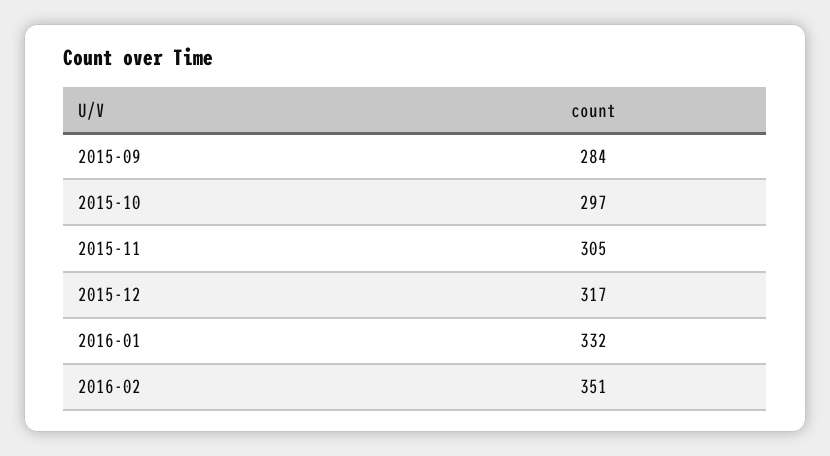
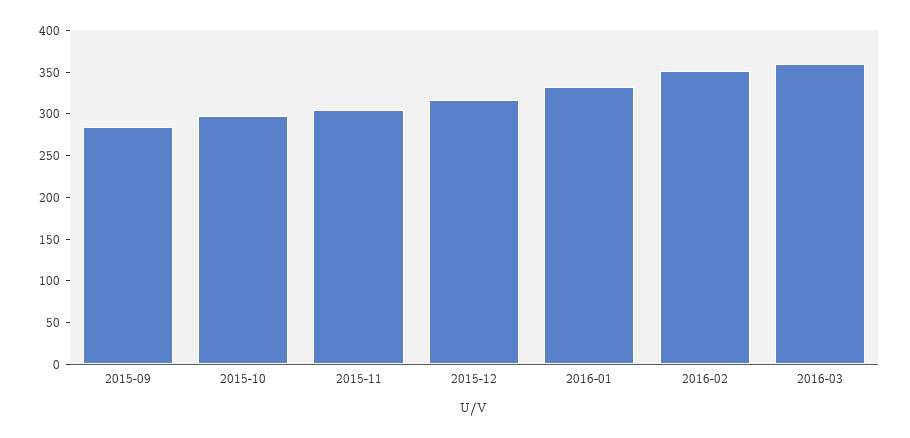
2016-03: none -> 360

